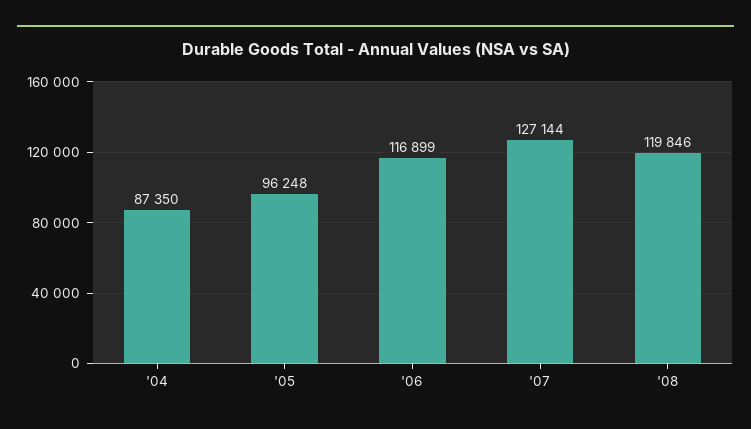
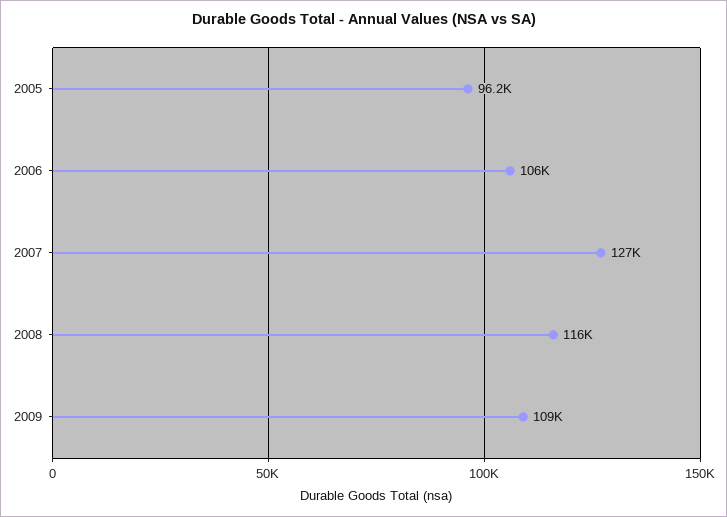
'04: 87350 -> none
'06: 116899 -> 106000
'08: 119846 -> 116000
2009: none -> 109000

